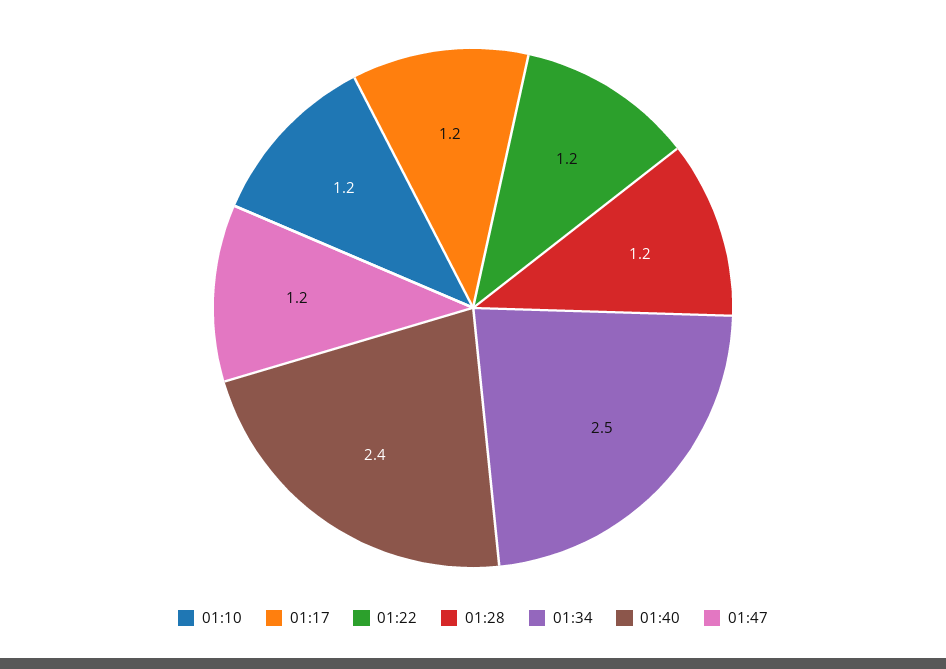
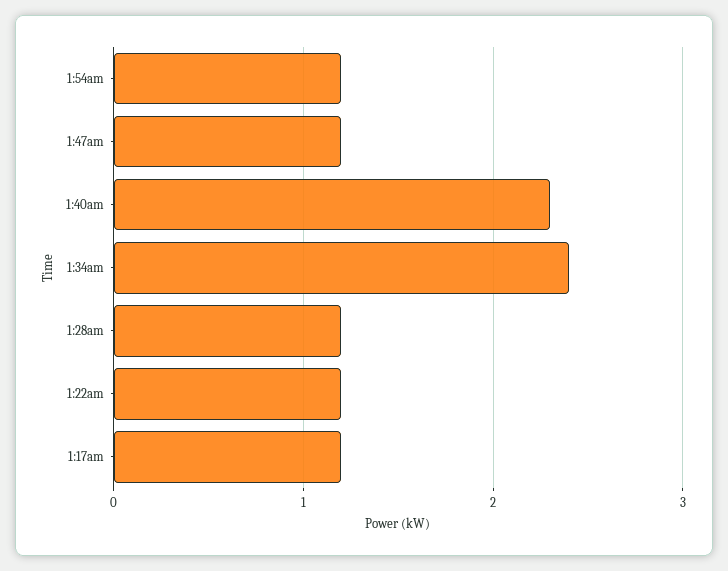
01:10: 1.2 -> none
01:34: 2.5 -> 2.4
01:40: 2.4 -> 2.3
1:54am: none -> 1.2

